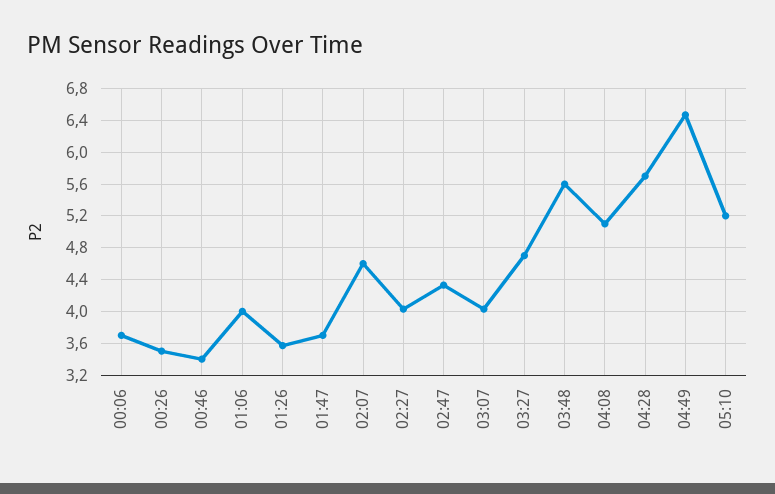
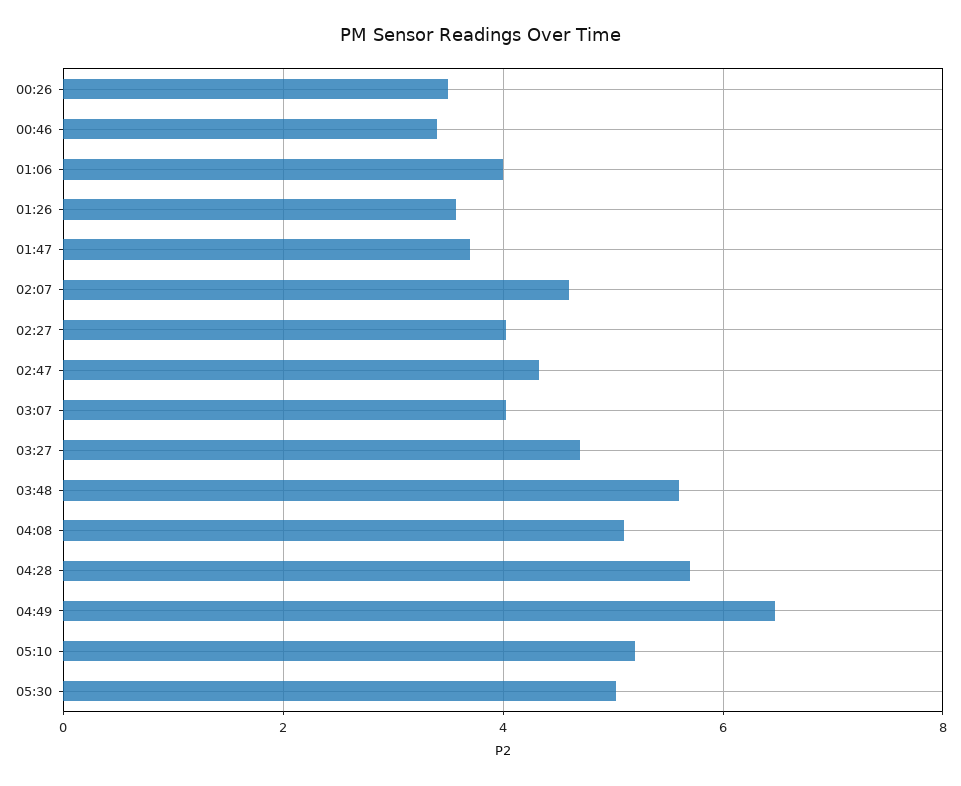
00:06: 3.7 -> none
05:30: none -> 5

